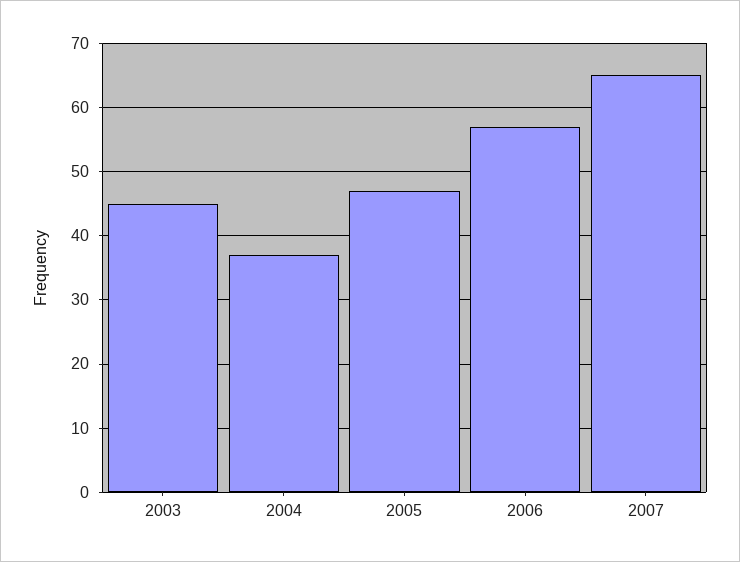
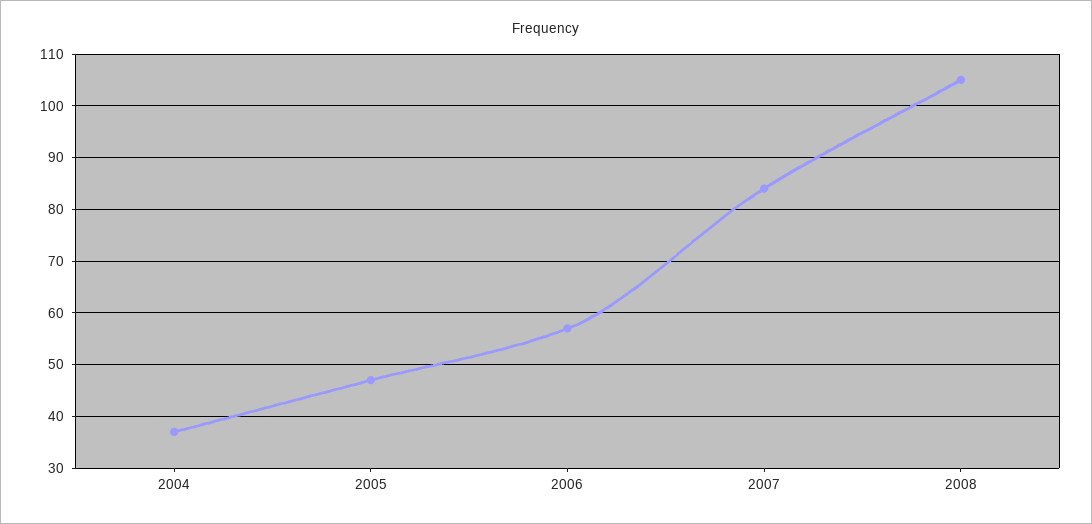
2003: 45 -> none
2007: 65 -> 85
2008: none -> 105

